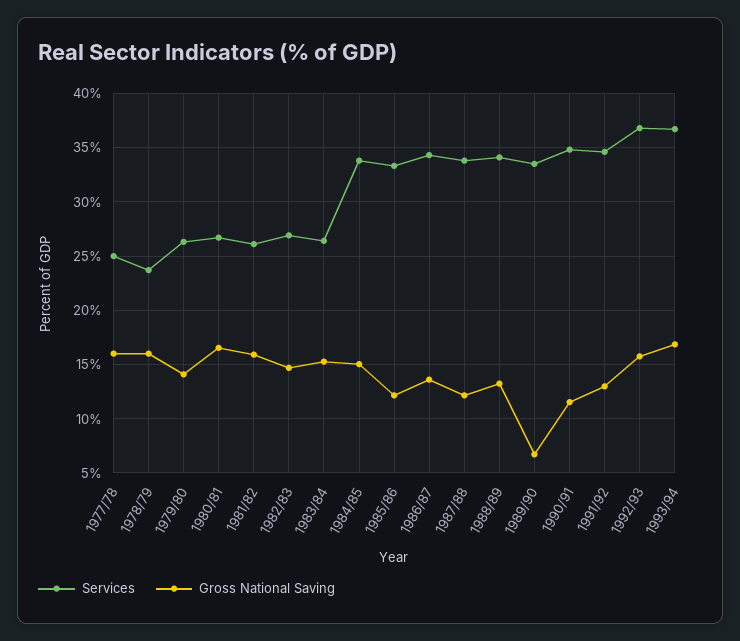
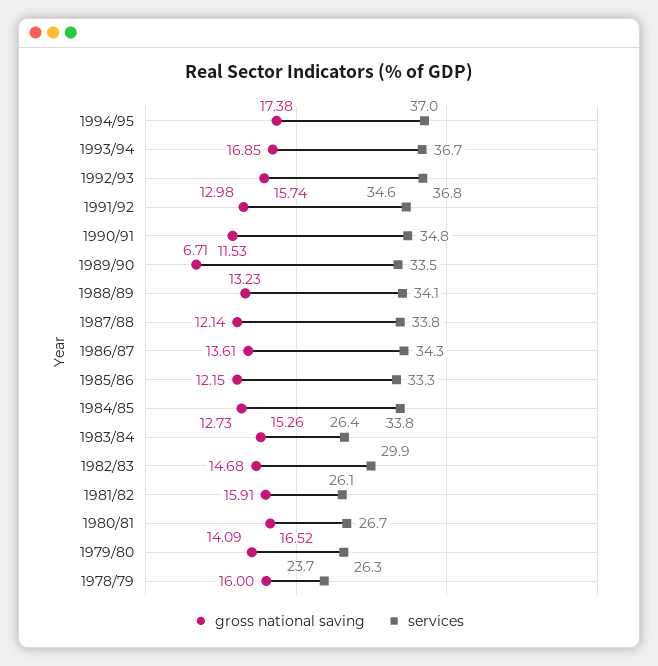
Services, 1977/78: 25 -> none
Gross National Saving, 1977/78: 16 -> none
Services, 1982/83: 27 -> 29.9
Gross National Saving, 1984/85: 15 -> 12.73
Gross National Saving, 1994/95: none -> 17.38
Services, 1994/95: none -> 37

